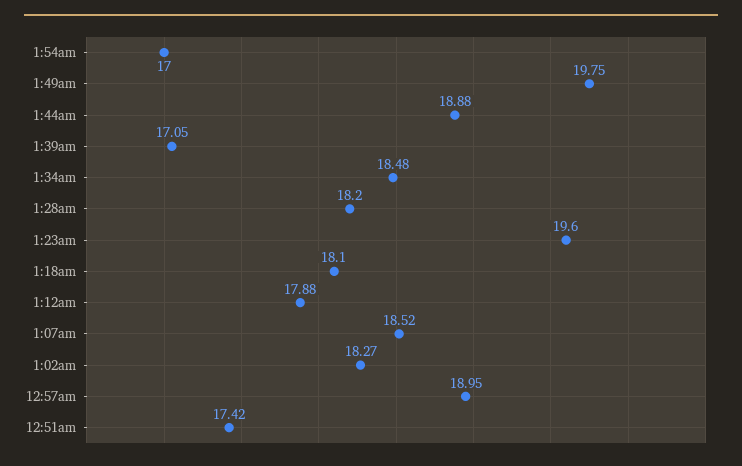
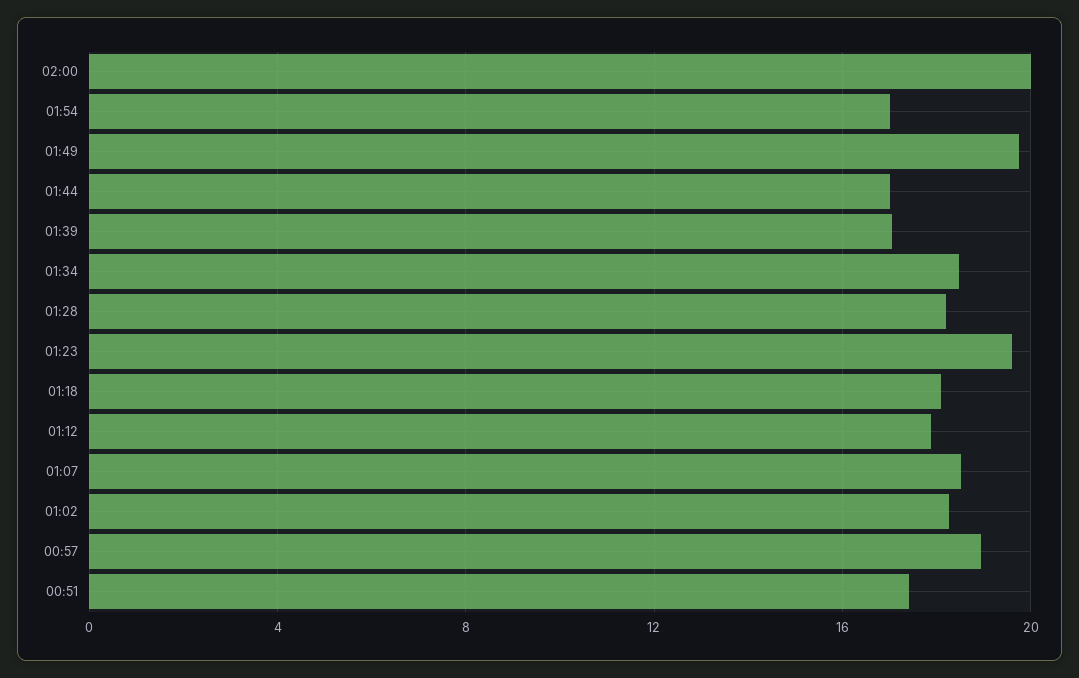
1:44am: 18.88 -> 17
02:00: none -> 20

